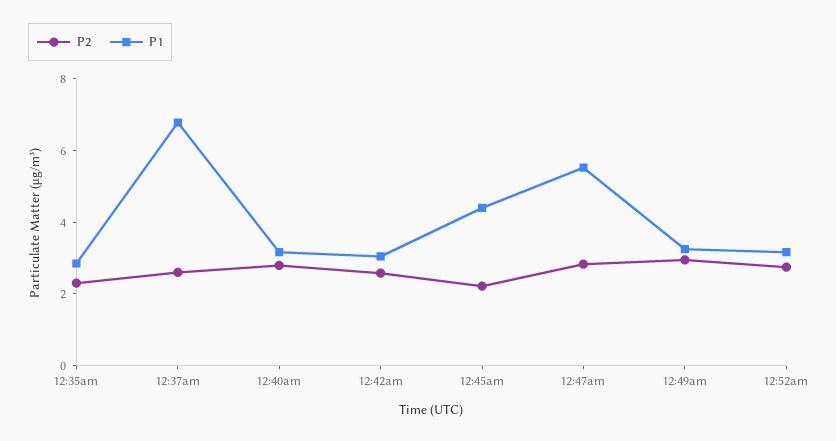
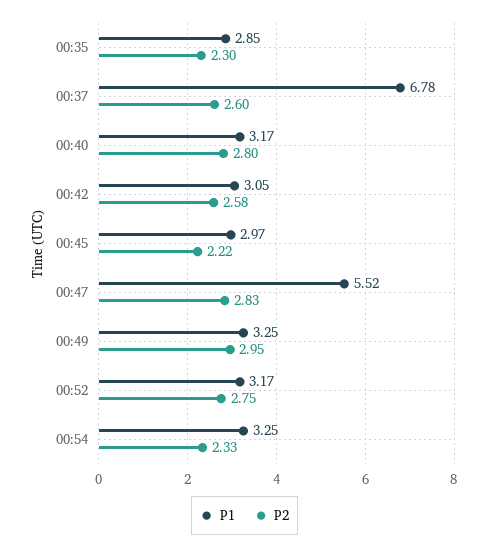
P1, 12:45am: 4.5 -> 2.97
P1, 00:54: none -> 3.25
P2, 00:54: none -> 2.33

